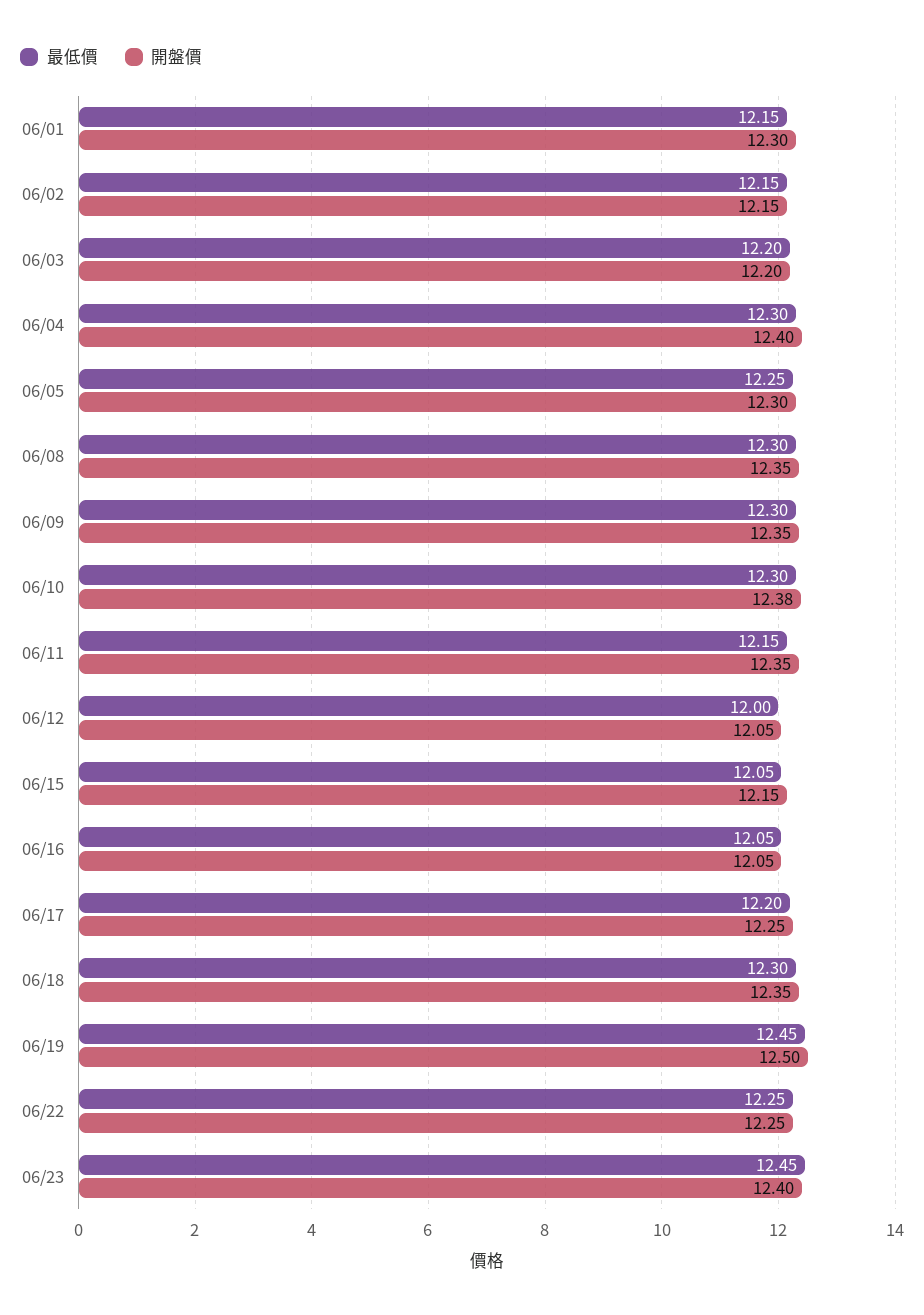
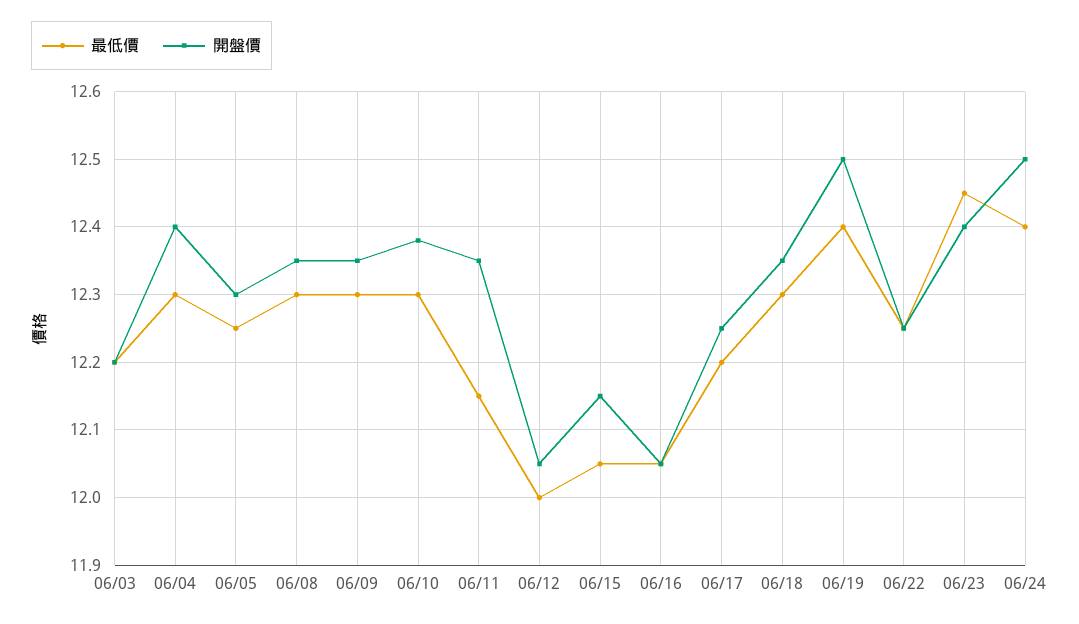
最低價, 06/01: 12.15 -> none
開盤價, 06/01: 12.3 -> none
最低價, 06/02: 12.15 -> none
開盤價, 06/02: 12.15 -> none
最低價, 06/19: 12.45 -> 12.4
最低價, 06/24: none -> 12.4
開盤價, 06/24: none -> 12.5

